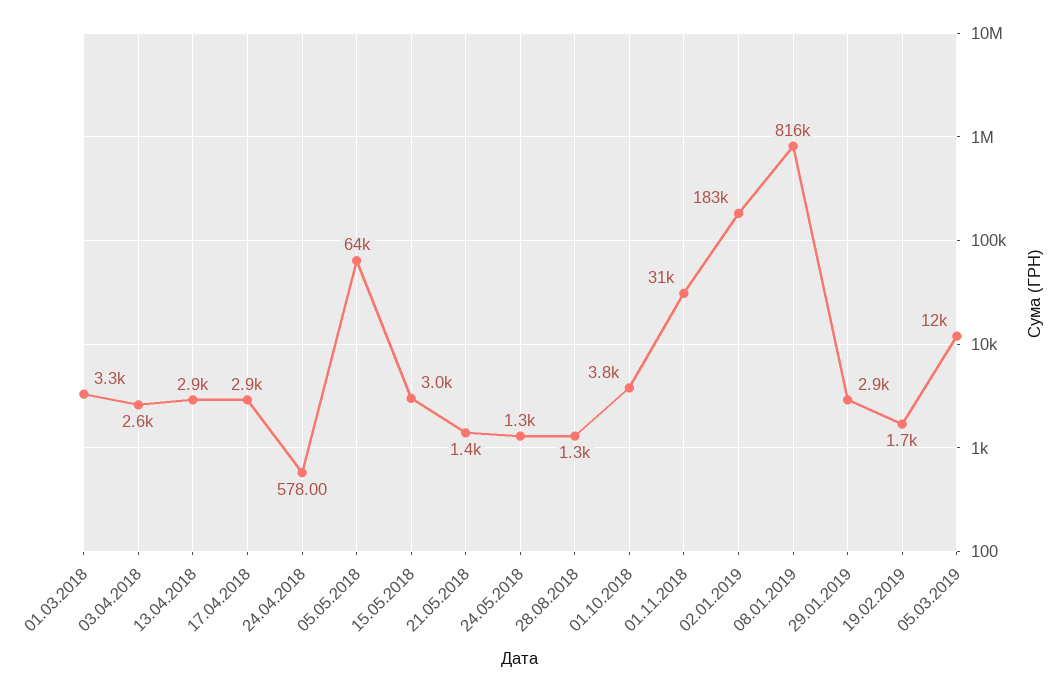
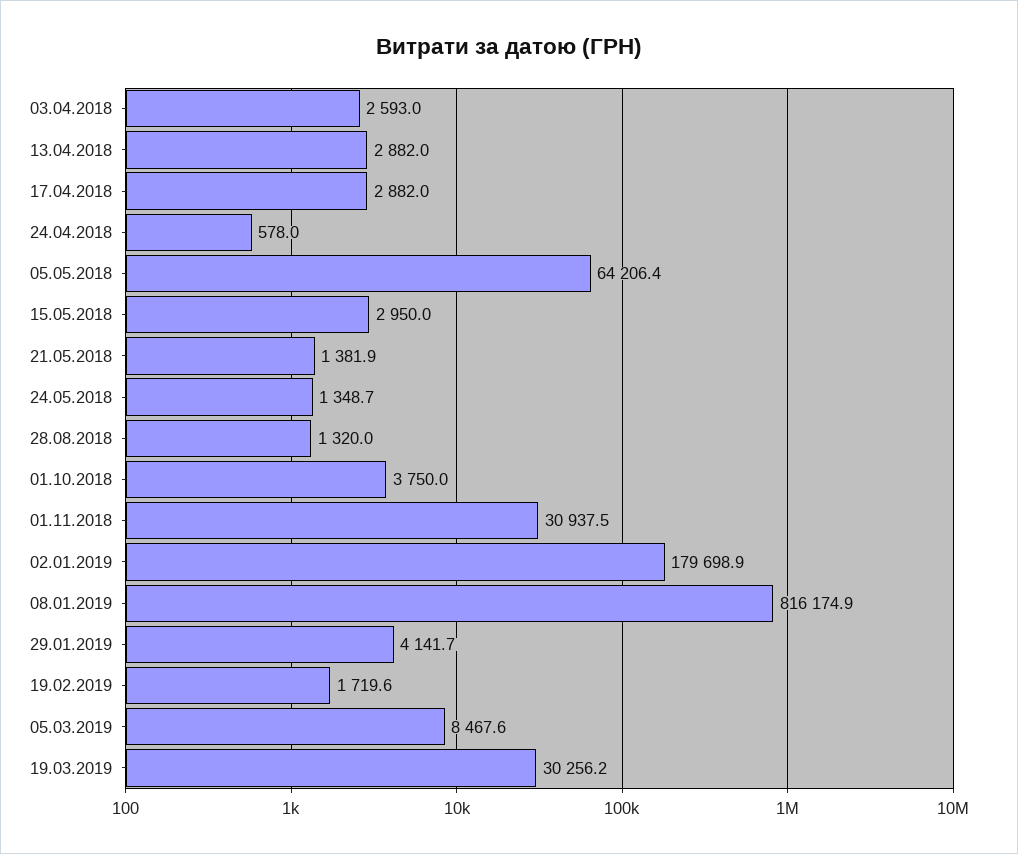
01.03.2018: 3300 -> none
02.01.2019: 183000 -> 179698.9
29.01.2019: 2900 -> 4141.7
05.03.2019: 12000 -> 8467.6
19.03.2019: none -> 30256.2

